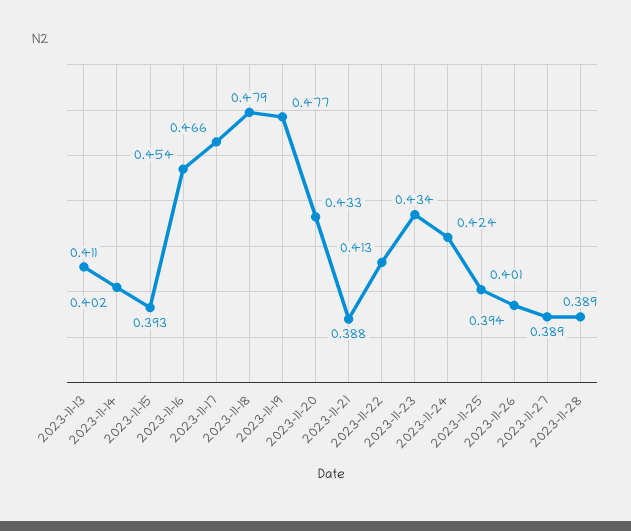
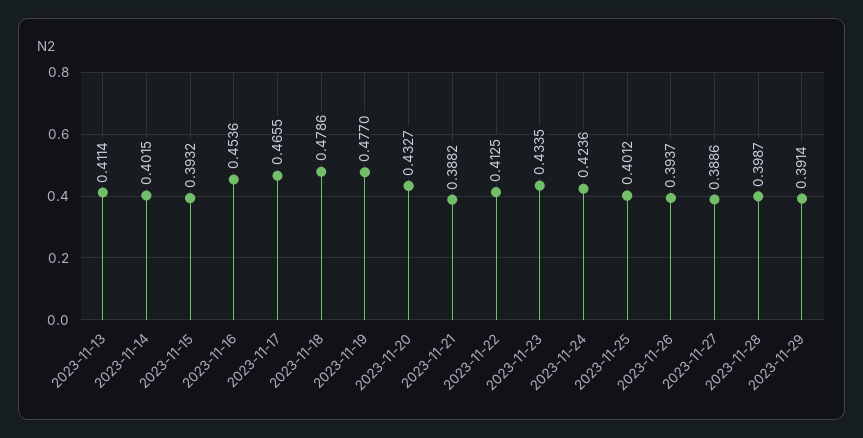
2023-11-28: 0.389 -> 0.3987
2023-11-29: none -> 0.3914

